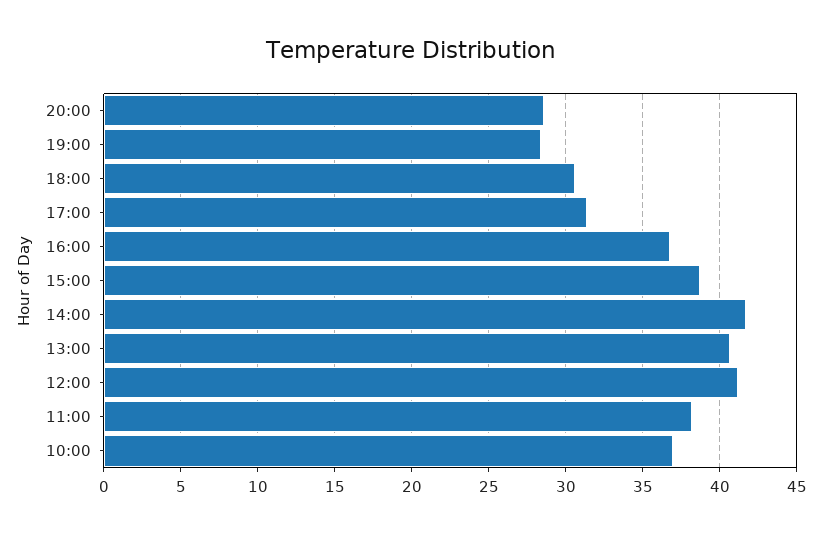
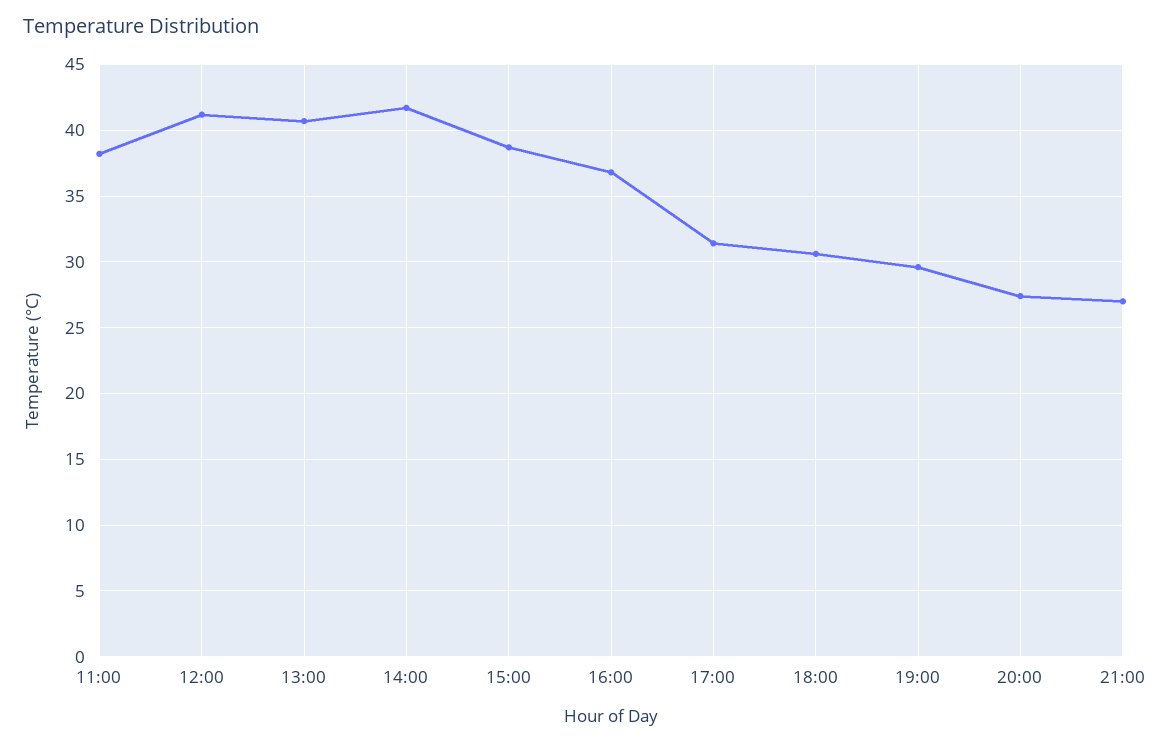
20:00: 28.5 -> 27.5
19:00: 28.5 -> 29.5
10:00: 37 -> none
21:00: none -> 27

